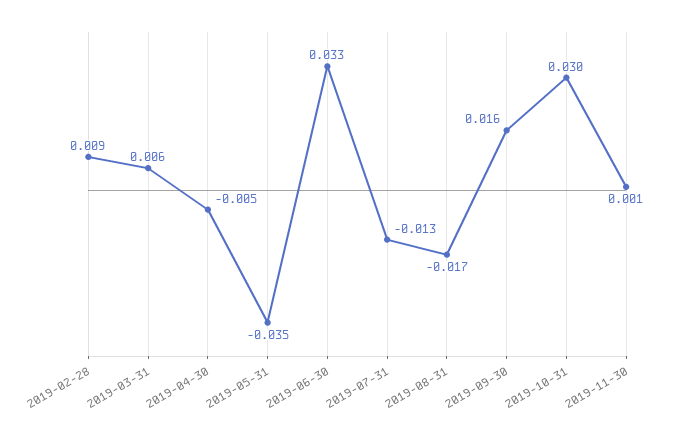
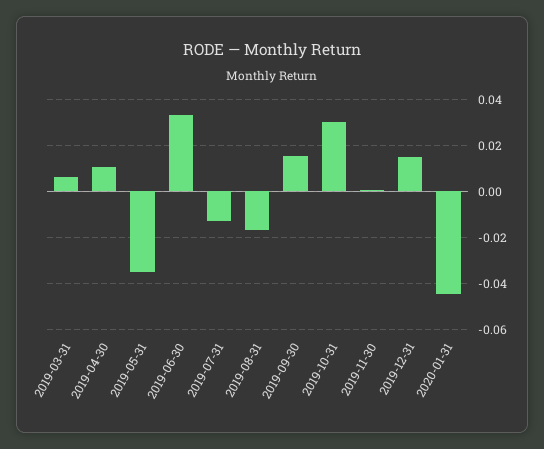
2019-02-28: 0.009 -> none
2019-04-30: -0.005 -> 0.01
2019-12-31: none -> 0.015
2020-01-31: none -> -0.045

